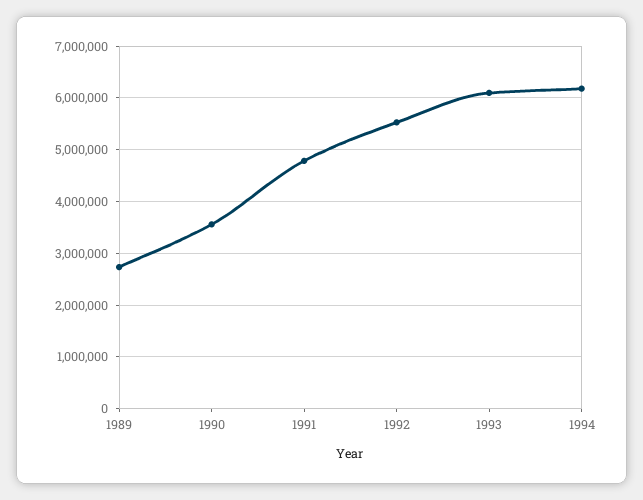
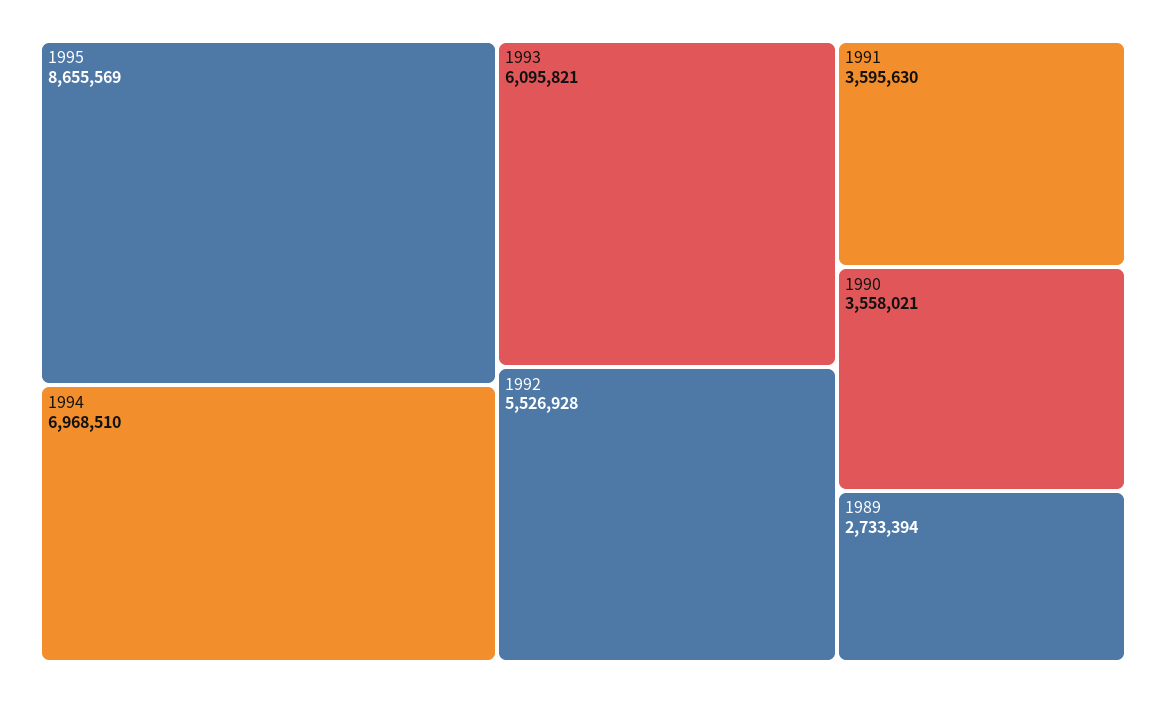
1991: 4800000 -> 3595630
1994: 6200000 -> 6968510
1995: none -> 8655569

